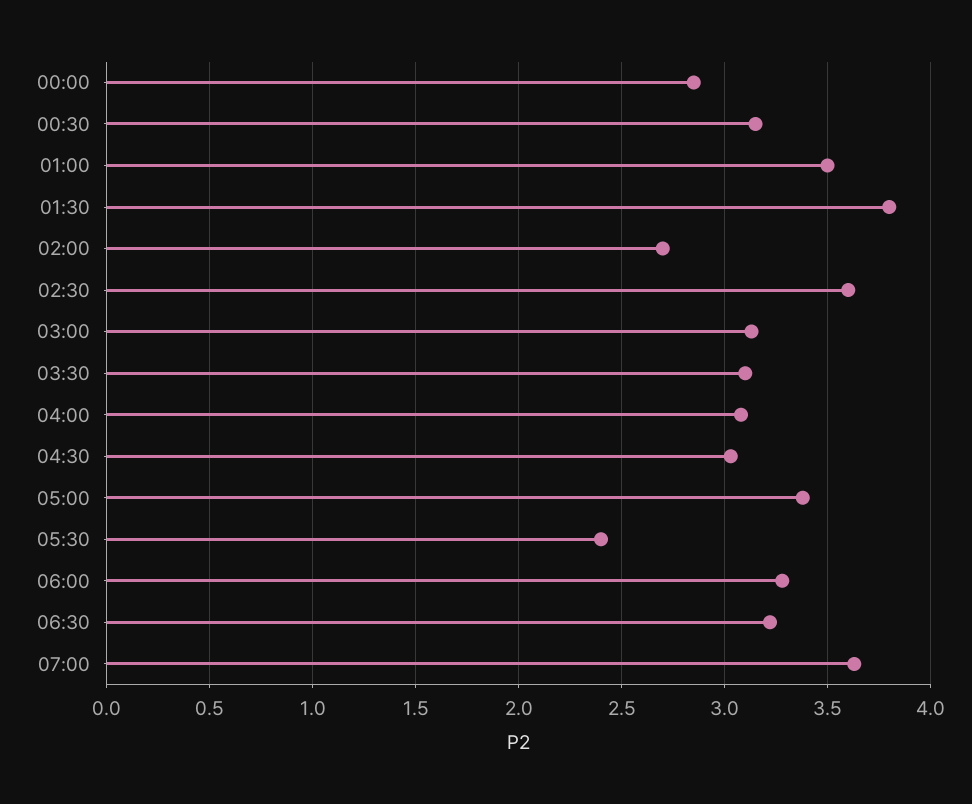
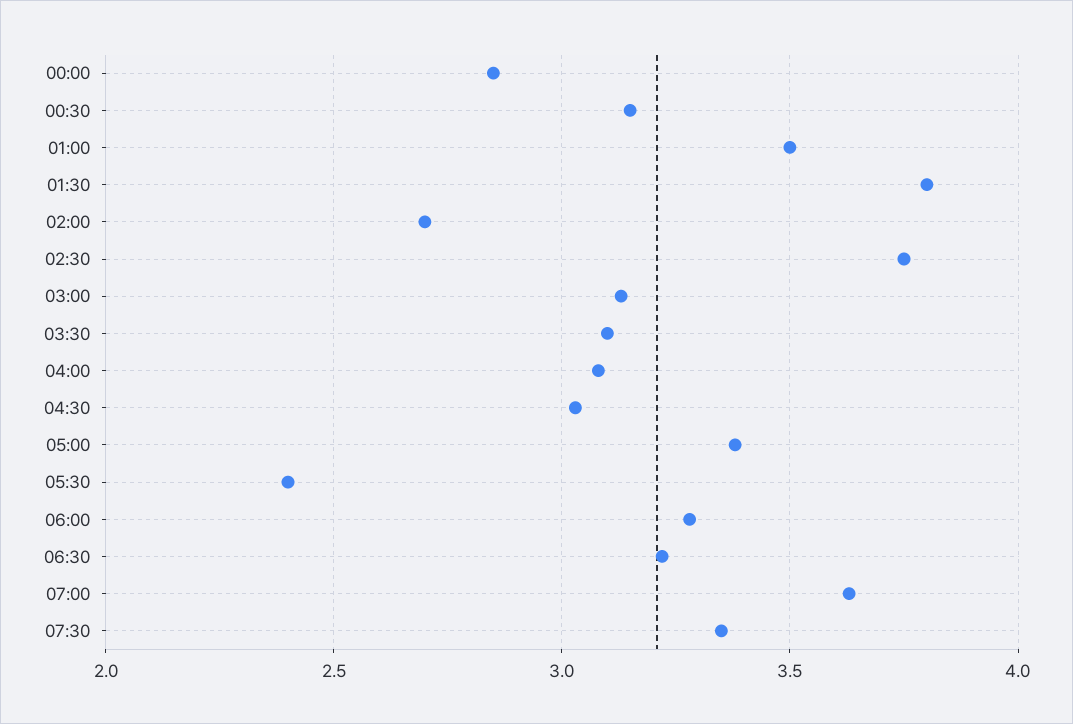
02:30: 3.6 -> 3.75
07:30: none -> 3.35

